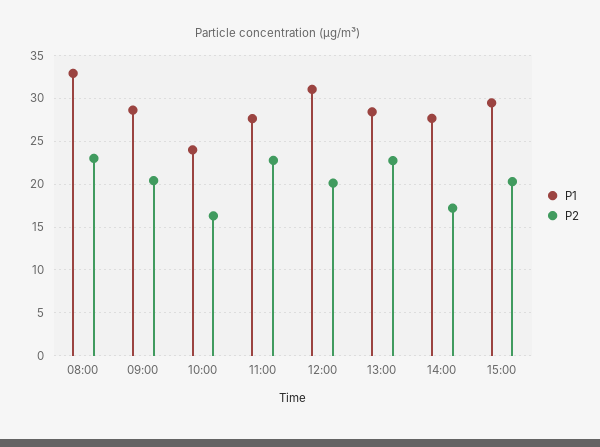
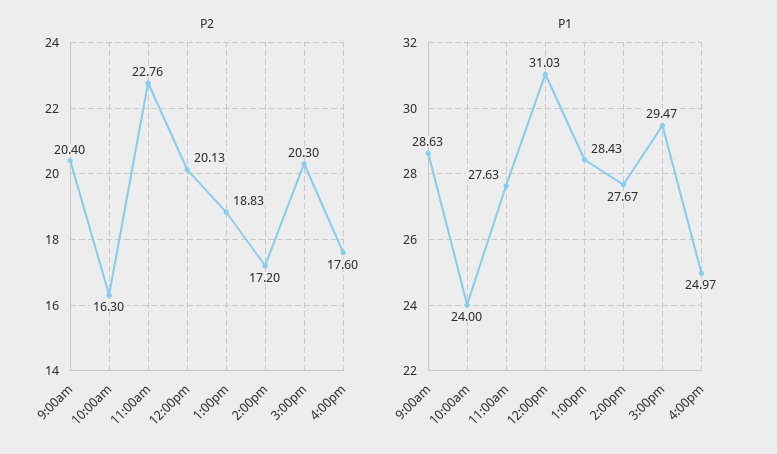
P1, 08:00: 33 -> none
P2, 08:00: 23 -> none
P2, 13:00: 23 -> 18.83
P2, 4:00pm: none -> 17.6
P1, 4:00pm: none -> 24.97

